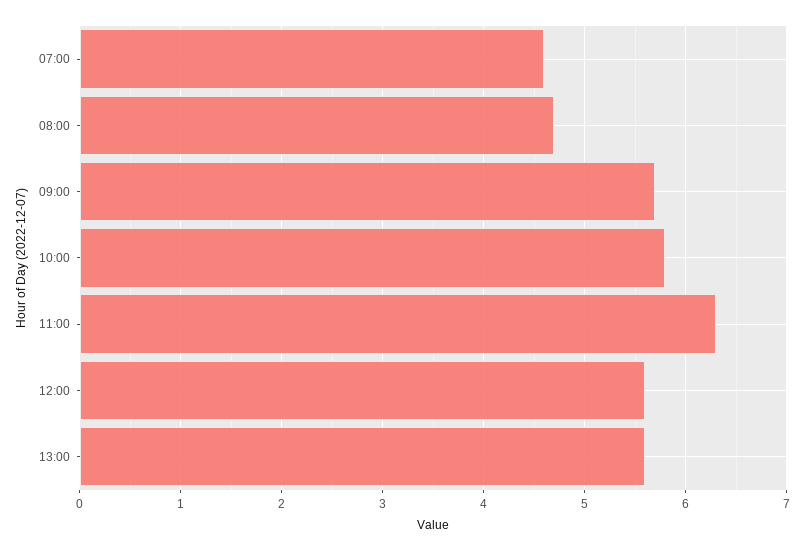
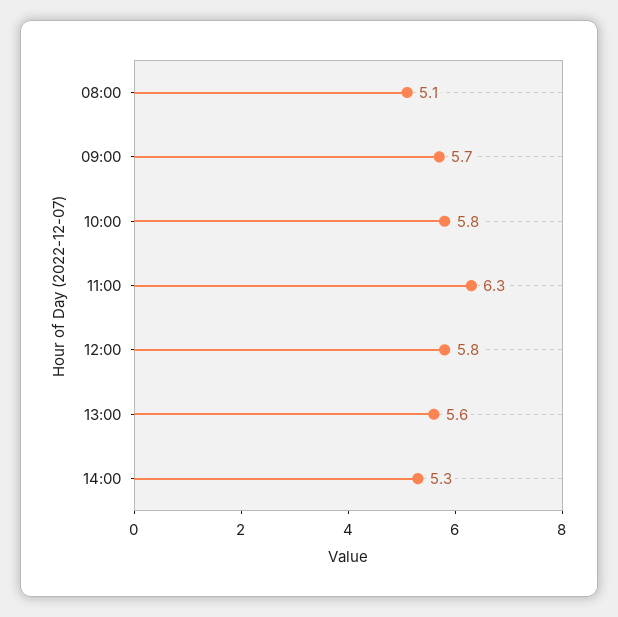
07:00: 4.6 -> none
08:00: 4.7 -> 5.1
12:00: 5.6 -> 5.8
14:00: none -> 5.3

